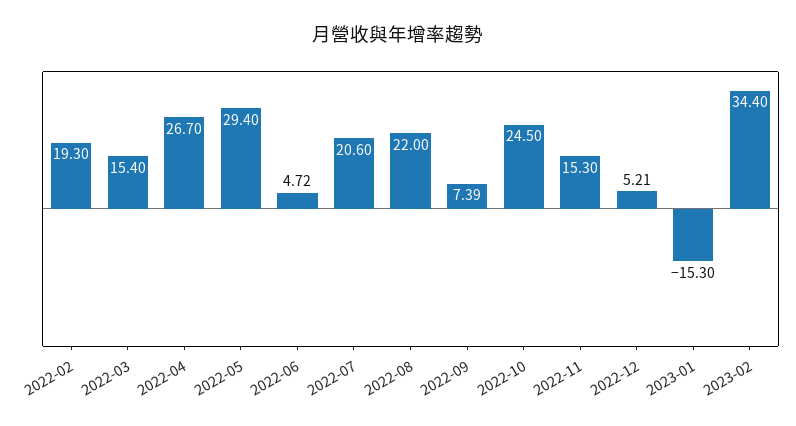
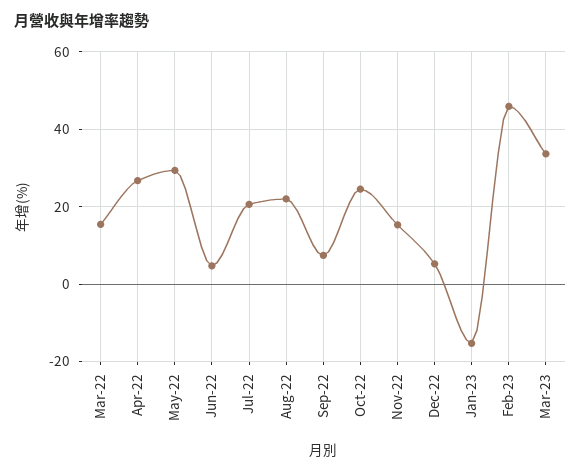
2022-02: 19.3 -> none
2023-02: 34.4 -> 46
Mar-23: none -> 34

